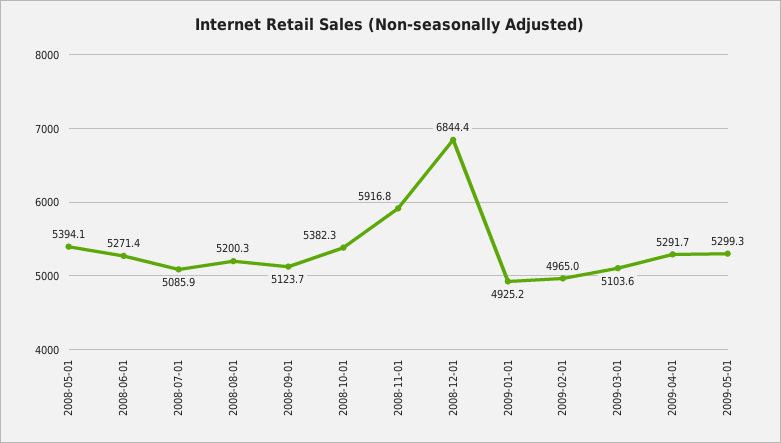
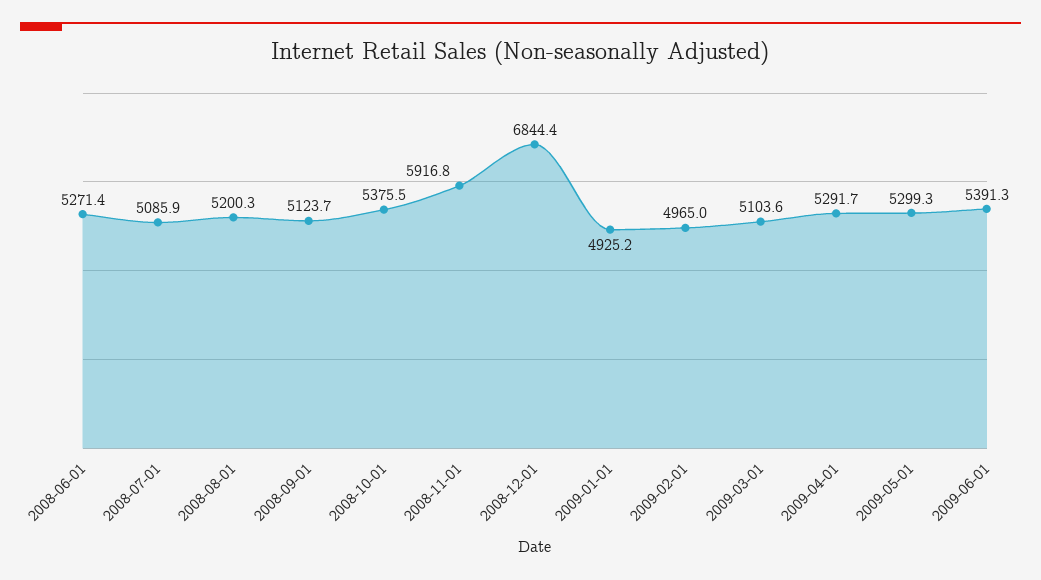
2008-05-01: 5394.1 -> none
2008-10-01: 5382.3 -> 5375.5
2009-06-01: none -> 5391.3

